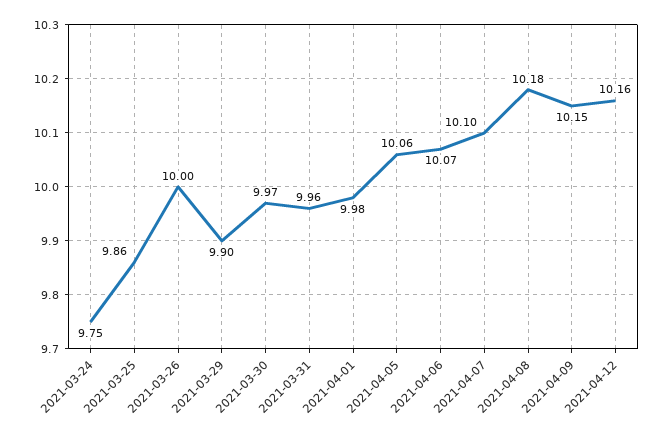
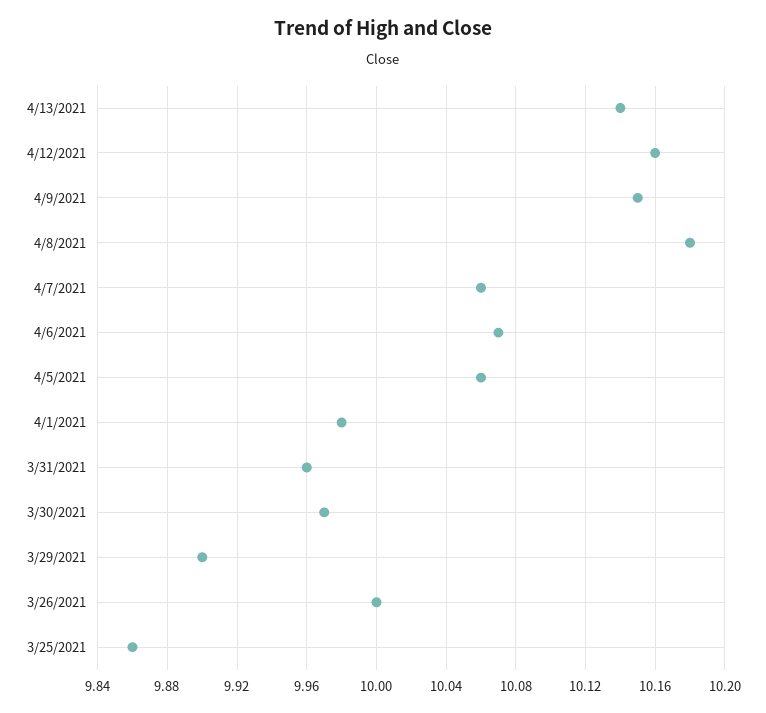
2021-03-24: 9.75 -> none
2021-04-07: 10.1 -> 10.06
4/13/2021: none -> 10.14

